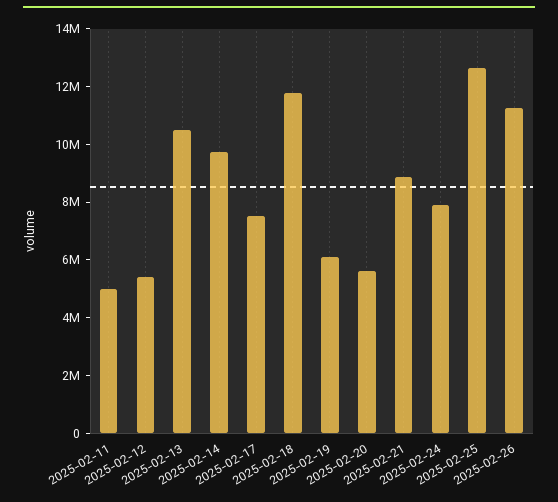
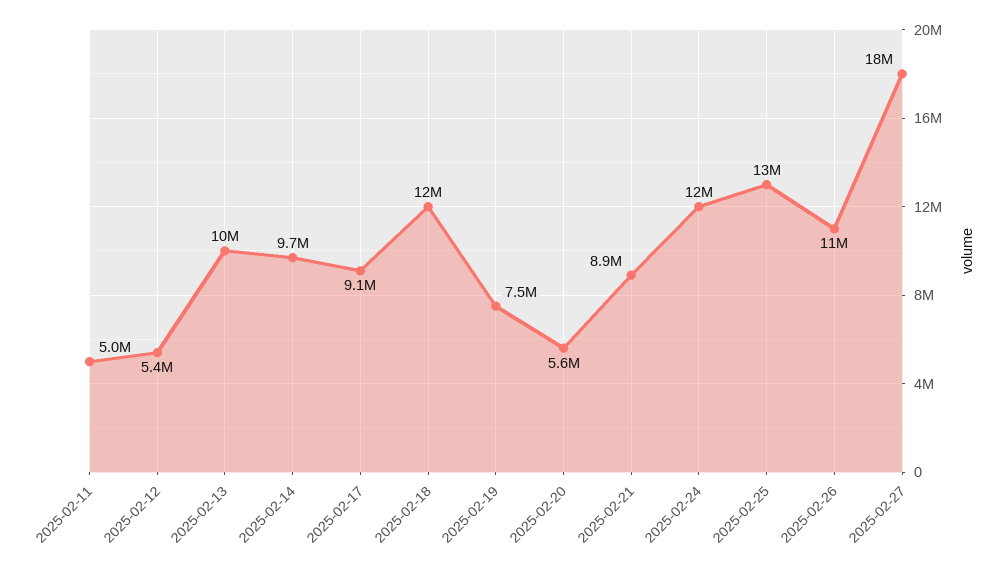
2025-02-17: 7500000 -> 9100000
2025-02-19: 6000000 -> 7500000
2025-02-24: 8000000 -> 12000000
2025-02-27: none -> 18000000

